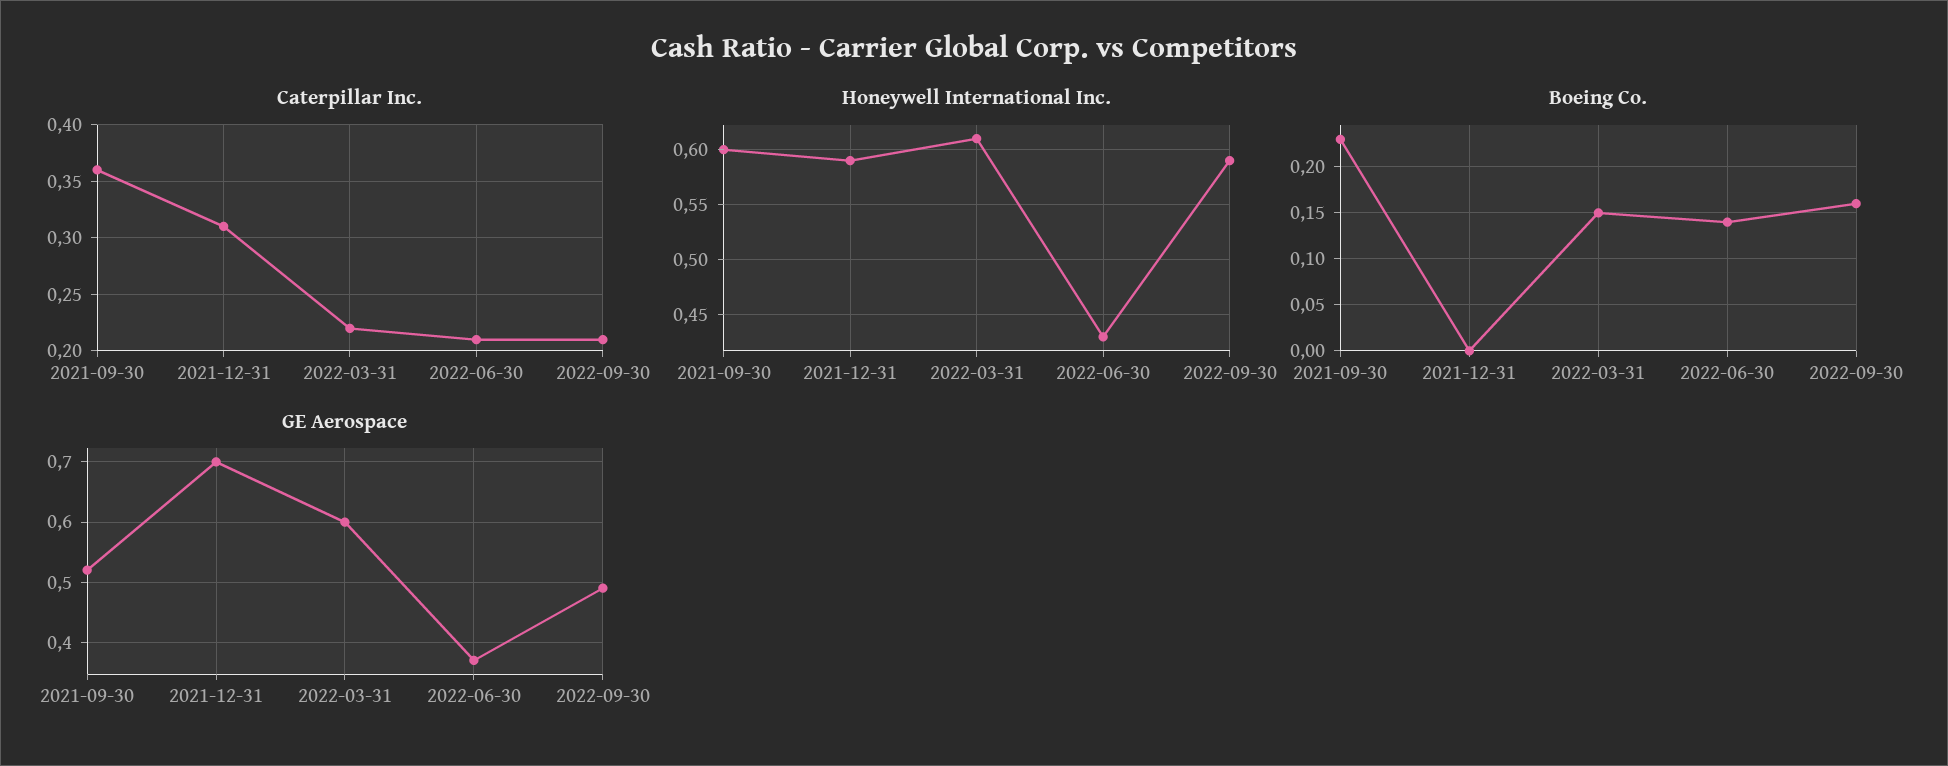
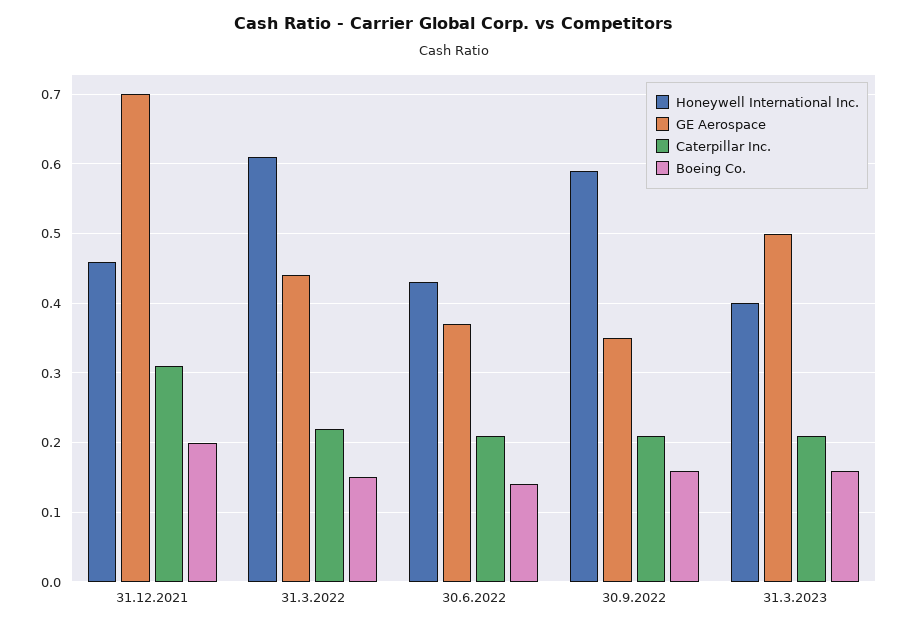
Caterpillar Inc., 2021-09-30: 0.36 -> none
Honeywell International Inc., 2021-09-30: 0.6 -> none
Honeywell International Inc., 2021-12-31: 0.59 -> 0.46
Boeing Co., 2021-09-30: 0.23 -> none
Boeing Co., 2021-12-31: 0 -> 0.2
GE Aerospace, 2021-09-30: 0.52 -> none
GE Aerospace, 2022-03-31: 0.6 -> 0.44
GE Aerospace, 2022-09-30: 0.49 -> 0.35
Honeywell International Inc., 31.3.2023: none -> 0.4
GE Aerospace, 31.3.2023: none -> 0.5
Caterpillar Inc., 31.3.2023: none -> 0.21
Boeing Co., 31.3.2023: none -> 0.16

